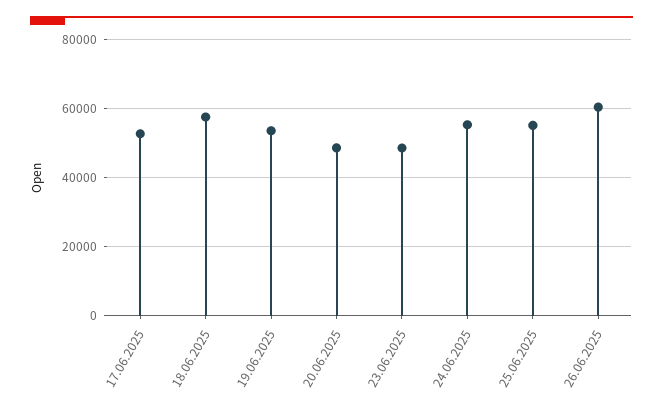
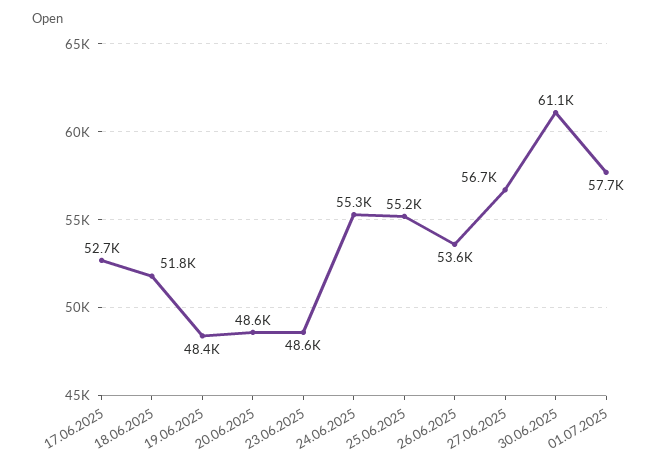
18.06.2025: 58000 -> 51800
19.06.2025: 54000 -> 48400
26.06.2025: 60000 -> 53600
27.06.2025: none -> 56700
30.06.2025: none -> 61100
01.07.2025: none -> 57700

